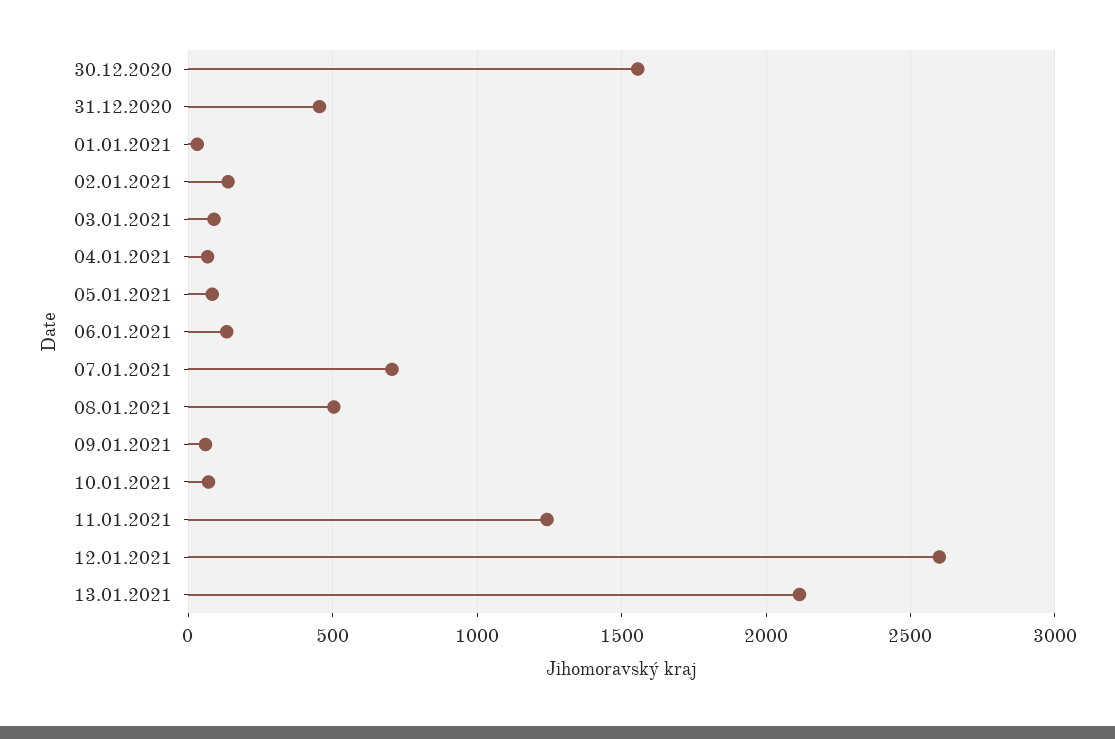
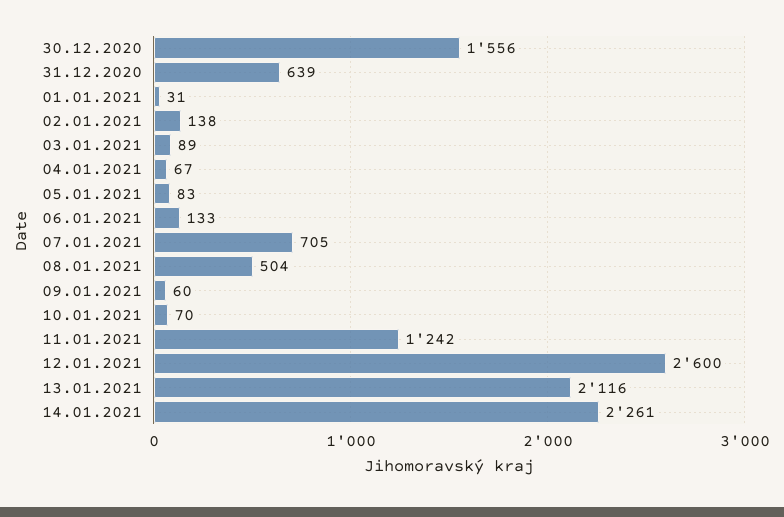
31.12.2020: 450 -> 639
14.01.2021: none -> 2261

